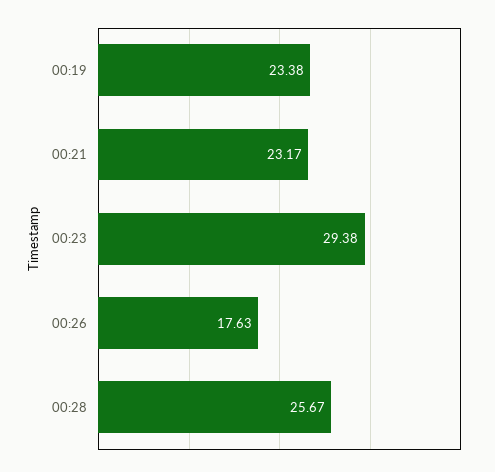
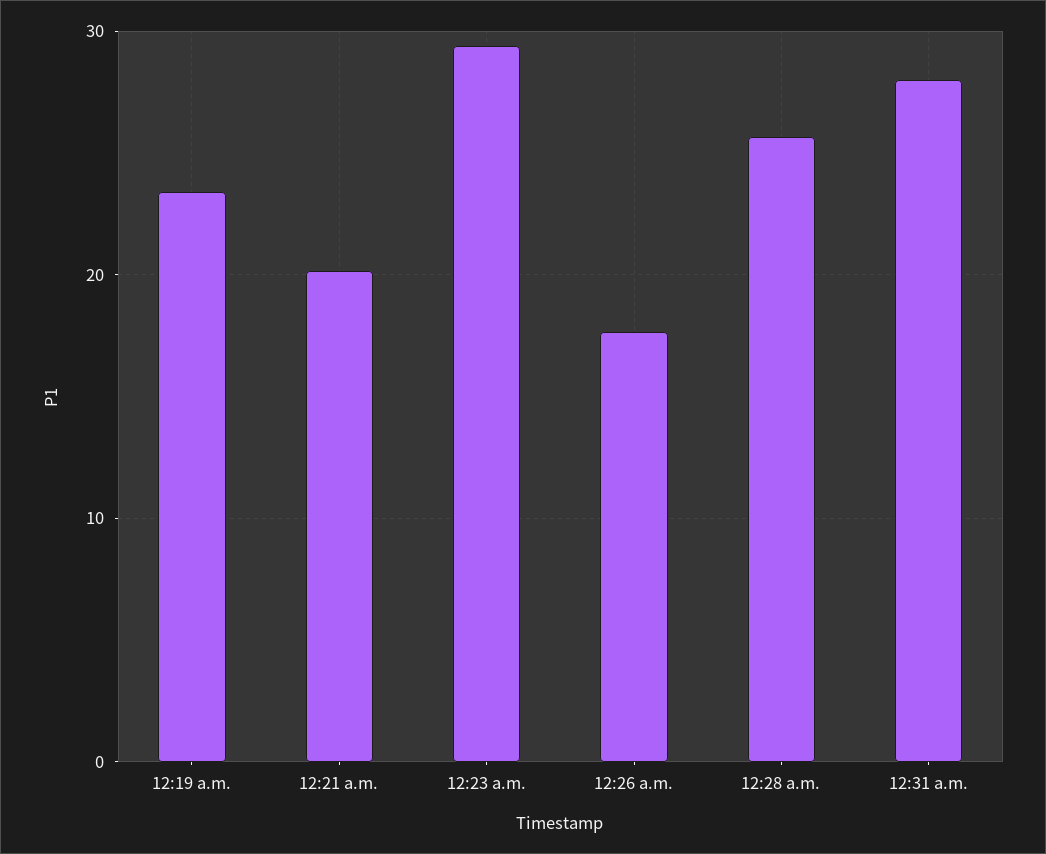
00:21: 23.17 -> 20
12:31 a.m.: none -> 28

